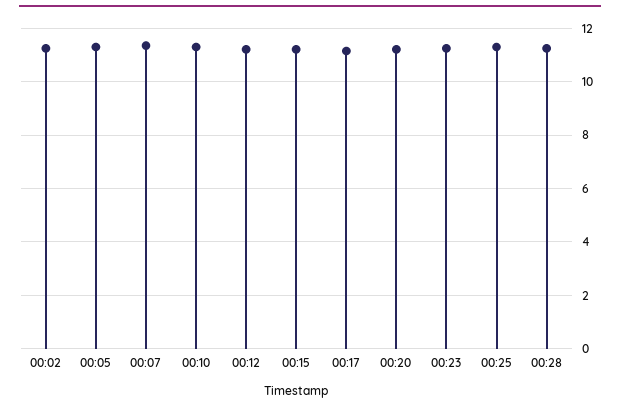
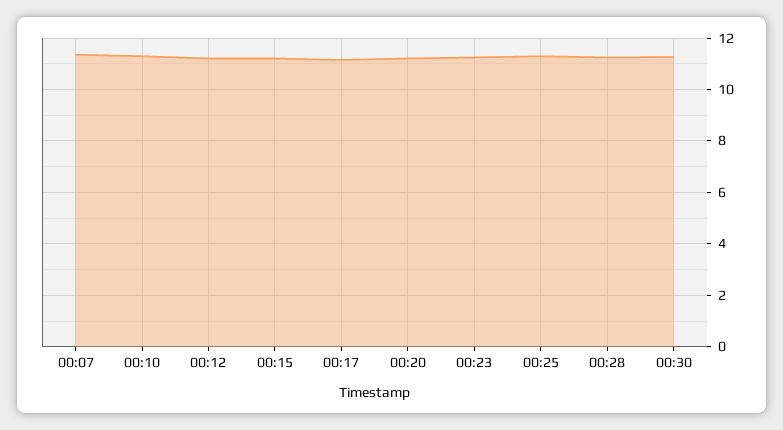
00:02: 11.25 -> none
00:05: 11.25 -> none
00:30: none -> 11.25

